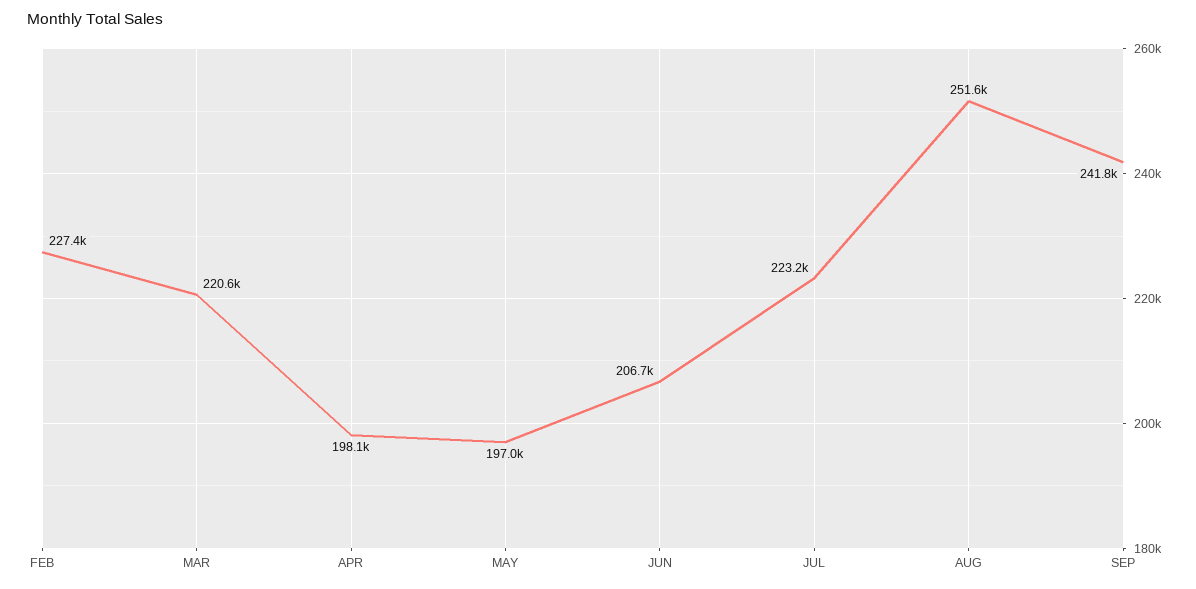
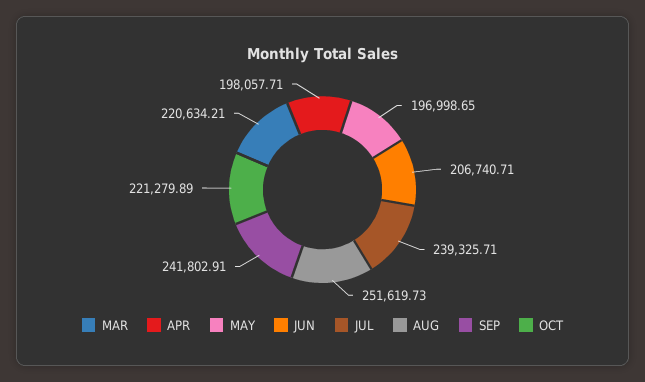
FEB: 227400 -> none
JUL: 223200 -> 239325.71
OCT: none -> 221279.89

